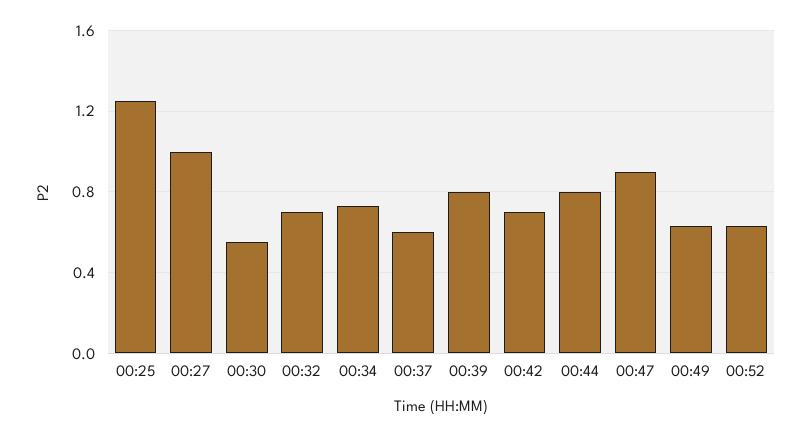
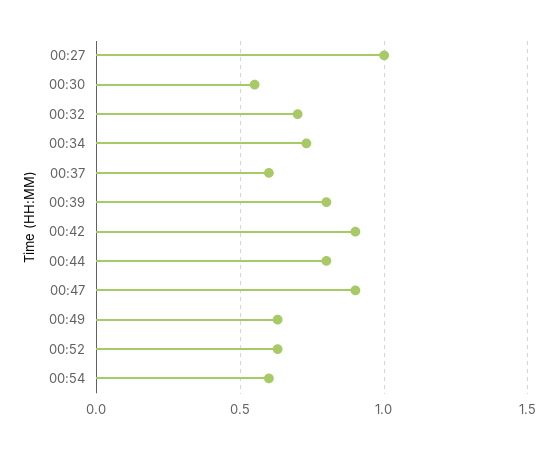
00:25: 1.25 -> none
00:42: 0.7 -> 0.9
00:54: none -> 0.6

